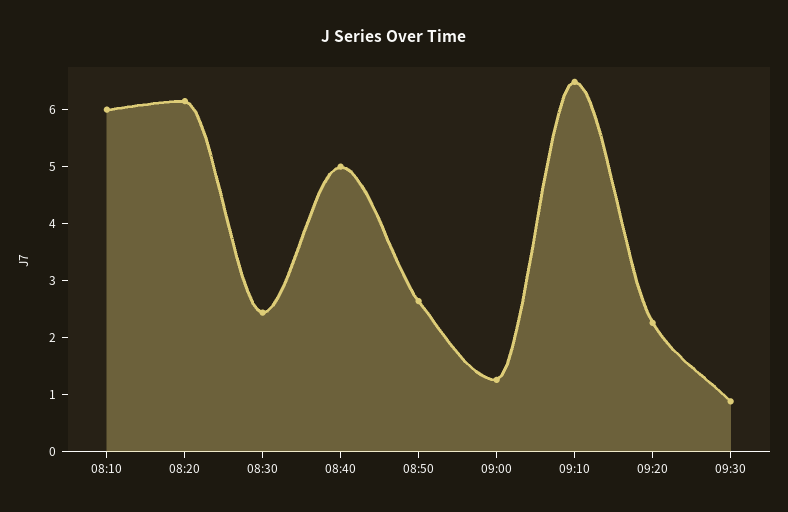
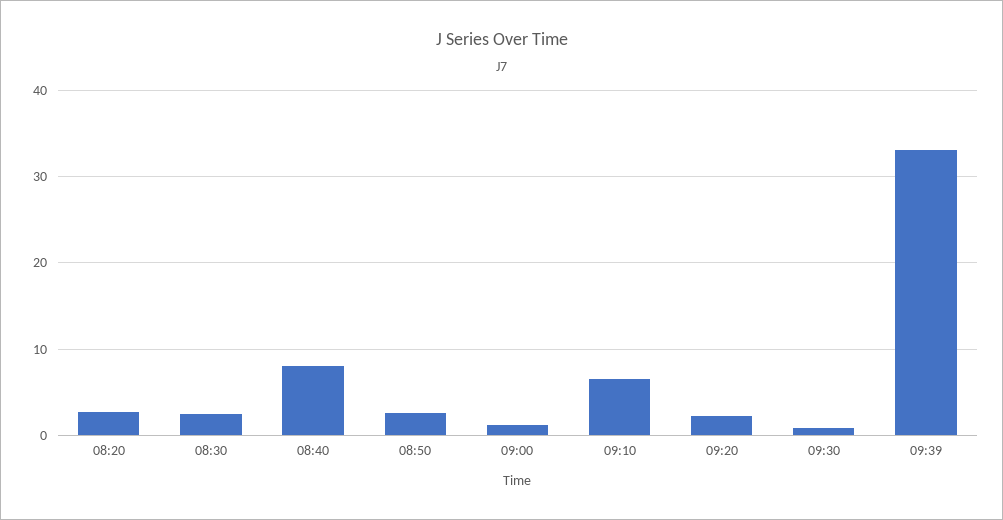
08:10: 6 -> none
08:20: 6.2 -> 3
08:40: 5 -> 8
09:39: none -> 33

